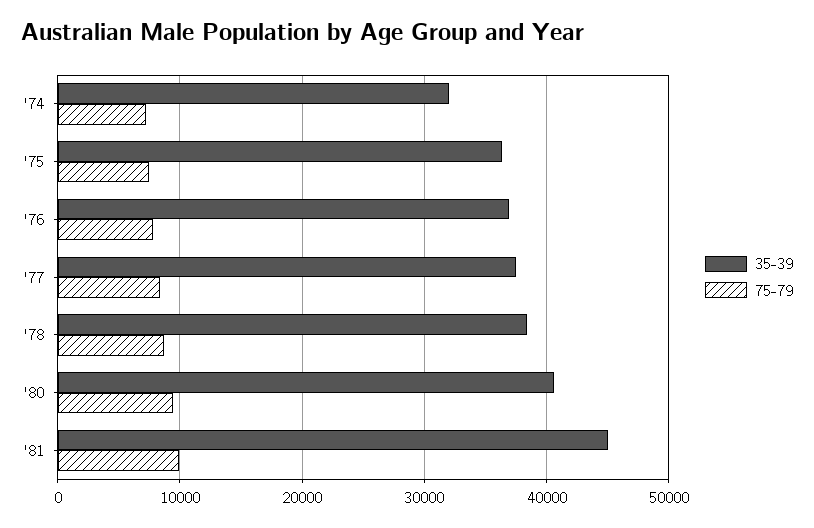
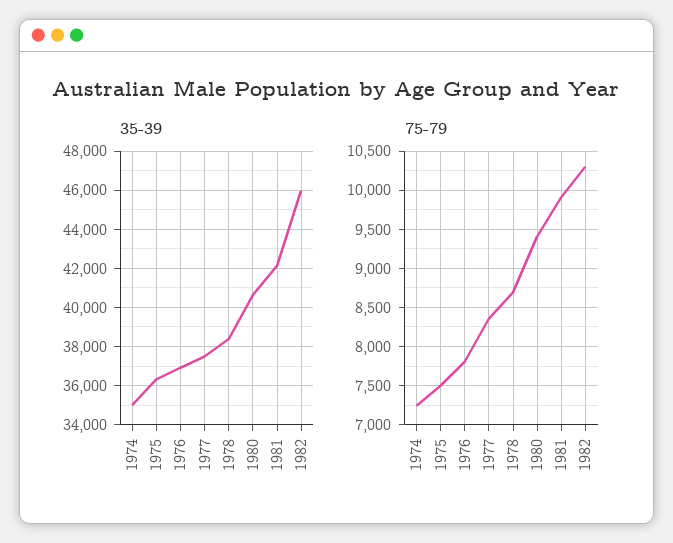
35-39, '74: 32000 -> 35000
35-39, '81: 45000 -> 42000
35-39, 1982: none -> 46000
75-79, 1982: none -> 10300

